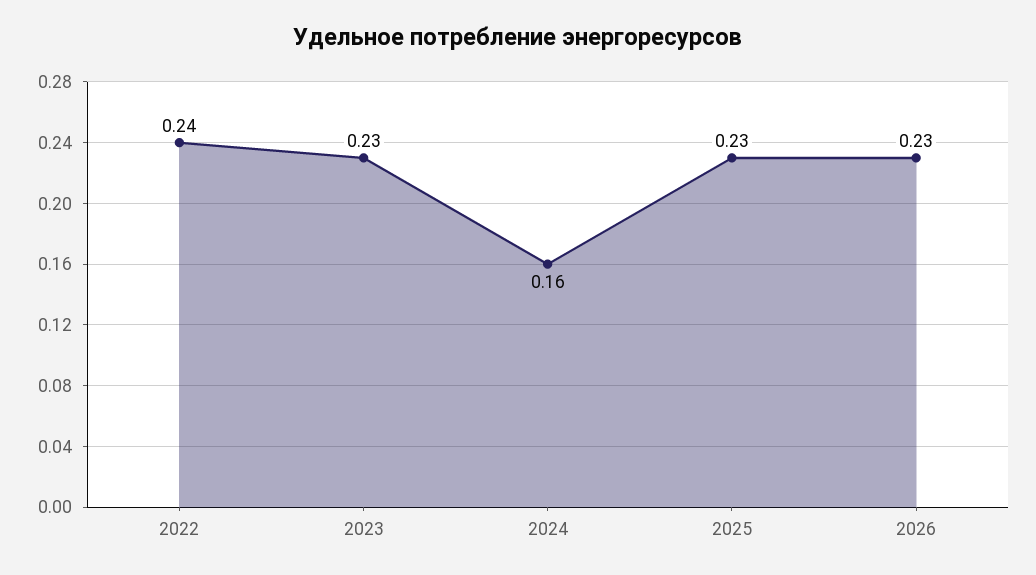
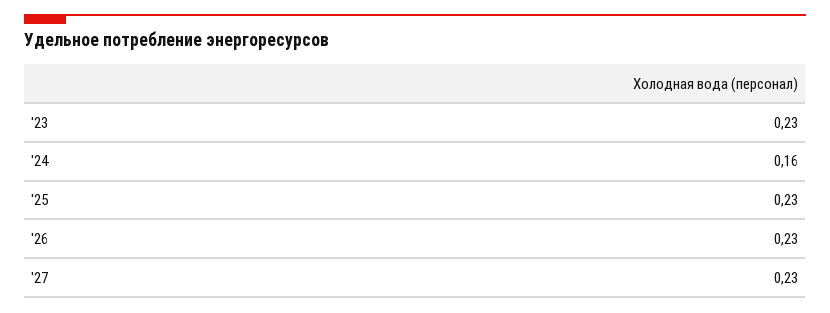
2022: 0.24 -> none
'27: none -> 0.23

